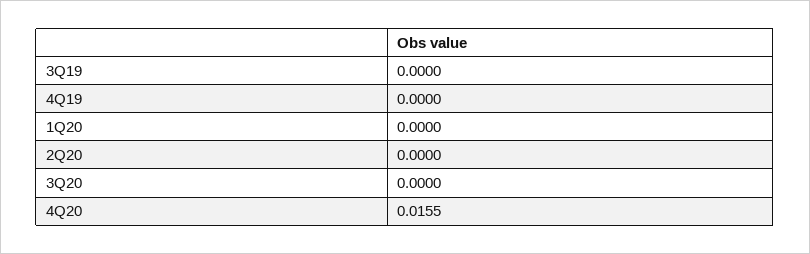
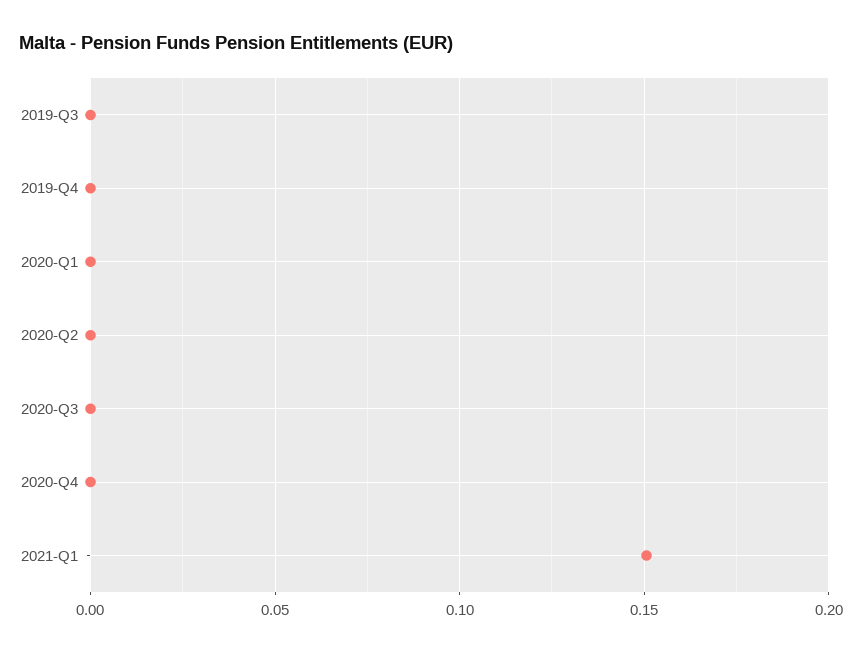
4Q20: 0.0155 -> 0
2021-Q1: none -> 0.15

